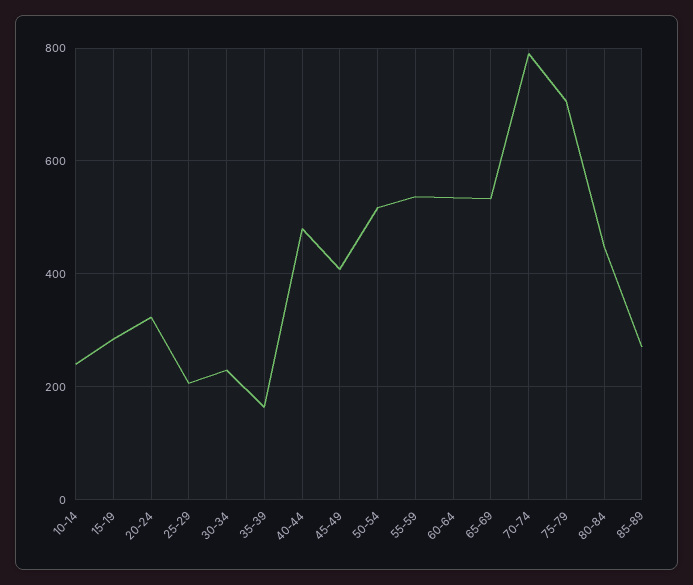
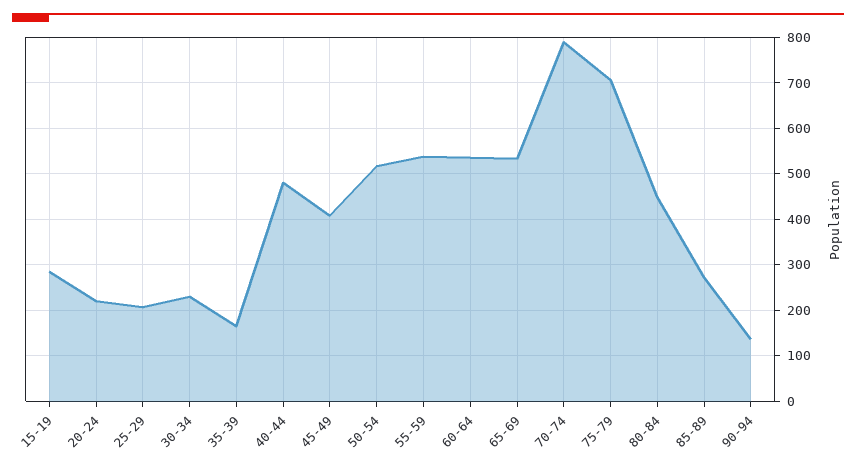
10-14: 240 -> none
20-24: 320 -> 220
90-94: none -> 140

